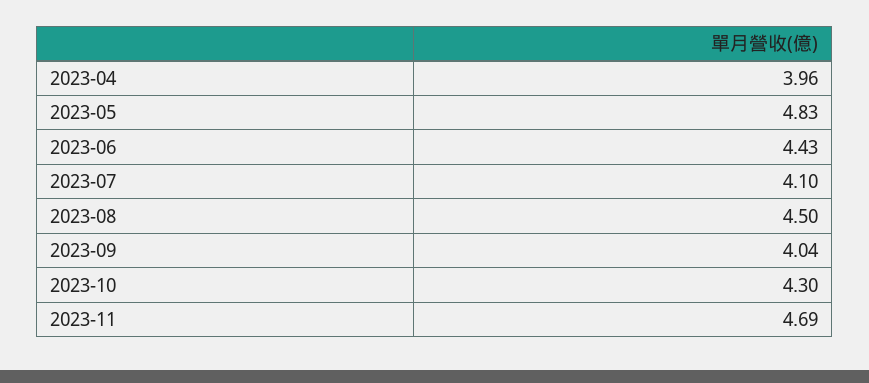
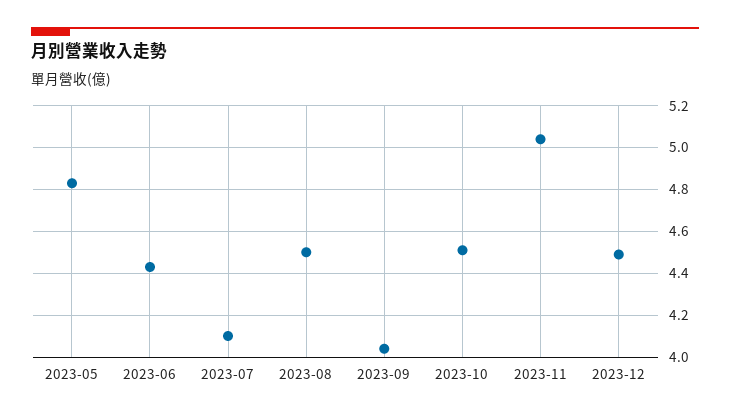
2023-04: 3.96 -> none
2023-10: 4.3 -> 4.5
2023-11: 4.69 -> 5.05
2023-12: none -> 4.5

